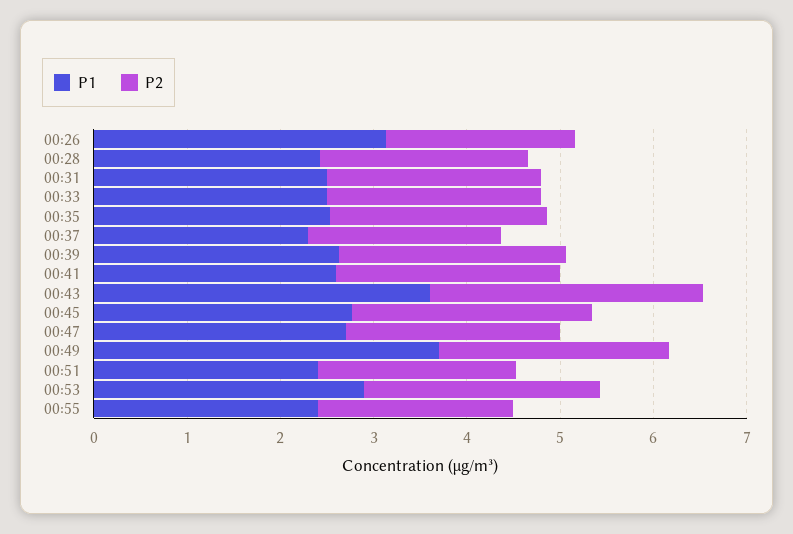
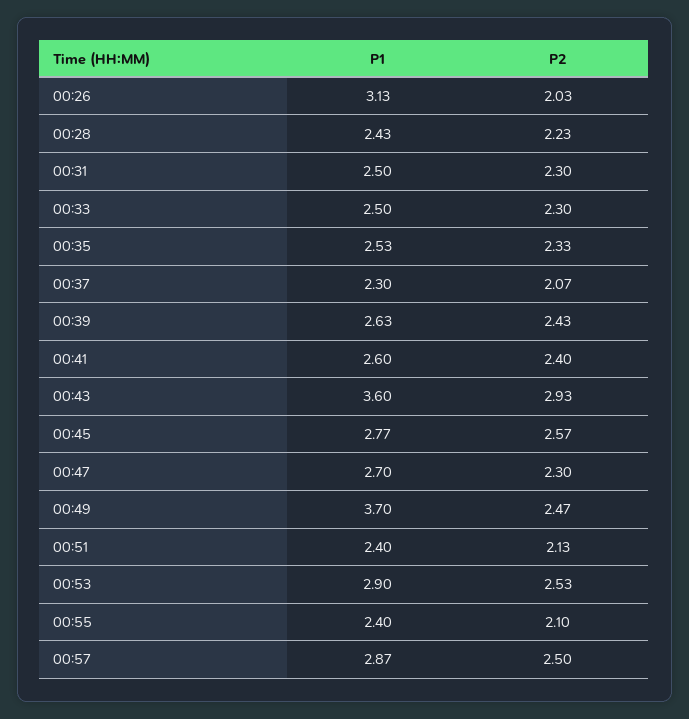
P1, 00:57: none -> 2.87
P2, 00:57: none -> 2.5

